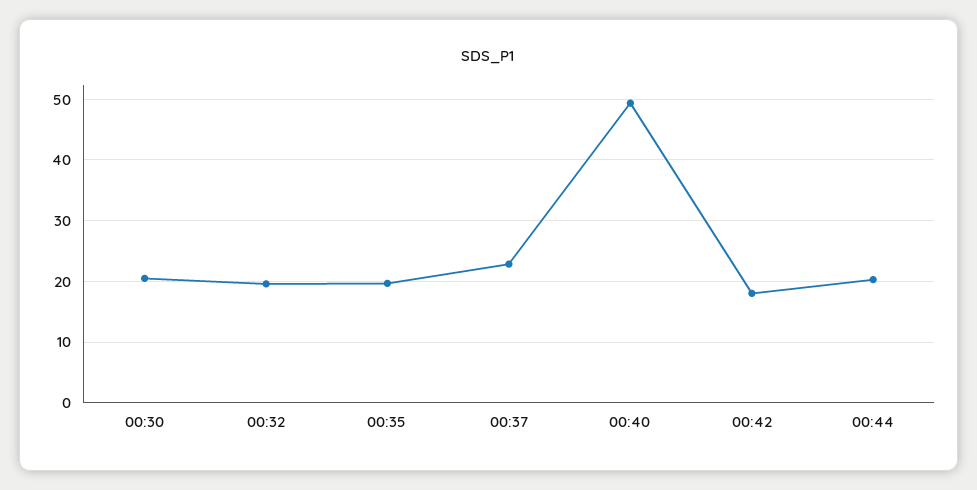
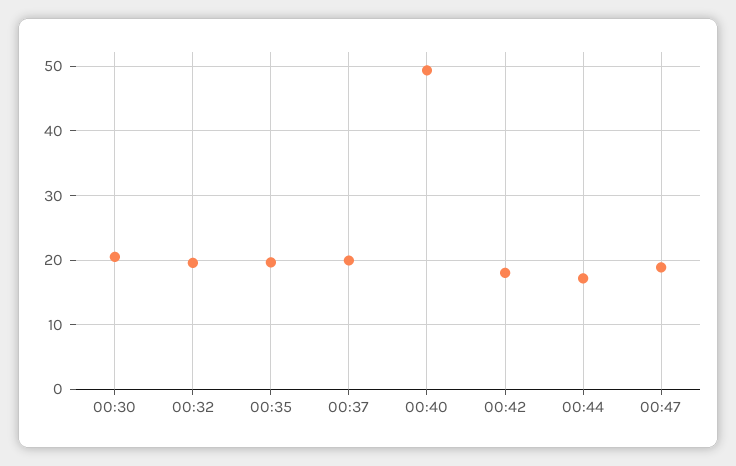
00:37: 23 -> 20
00:44: 20 -> 17
00:47: none -> 19

